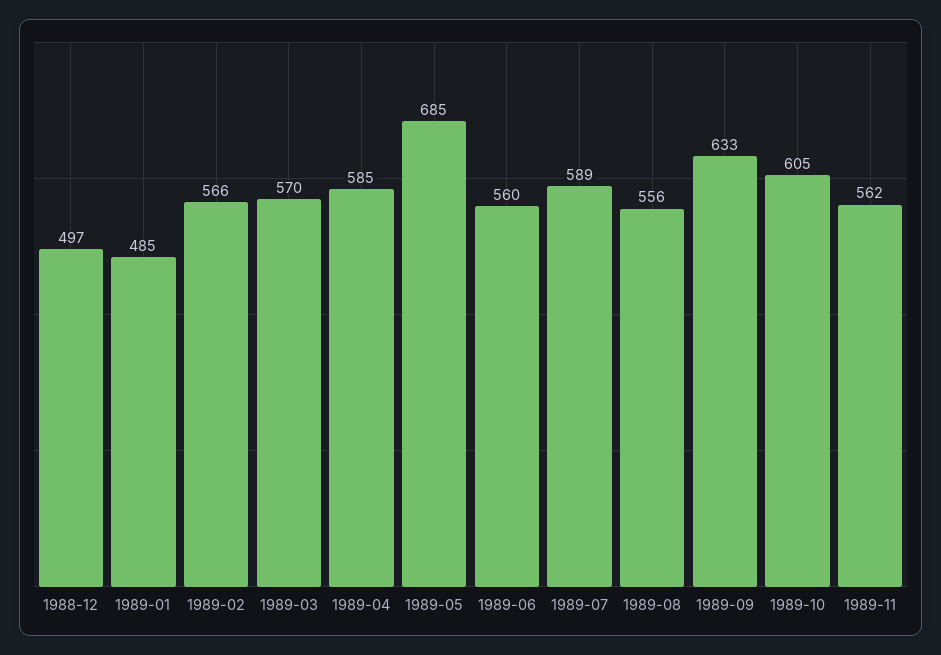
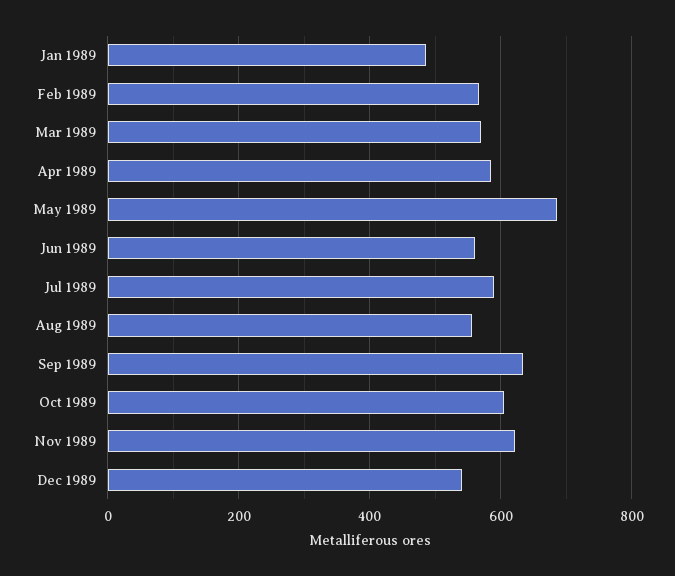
1988-12: 497 -> none
1989-11: 562 -> 620
Dec 1989: none -> 540

